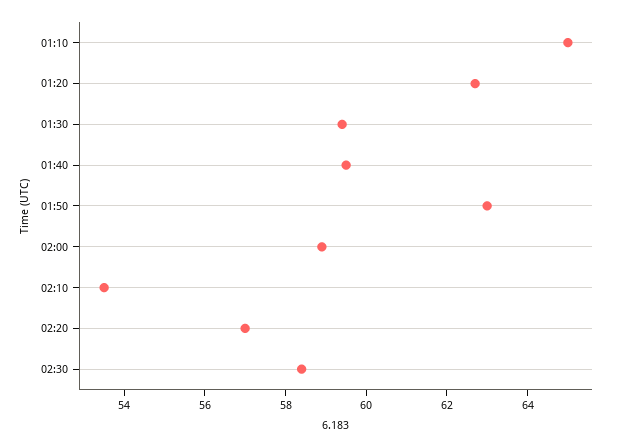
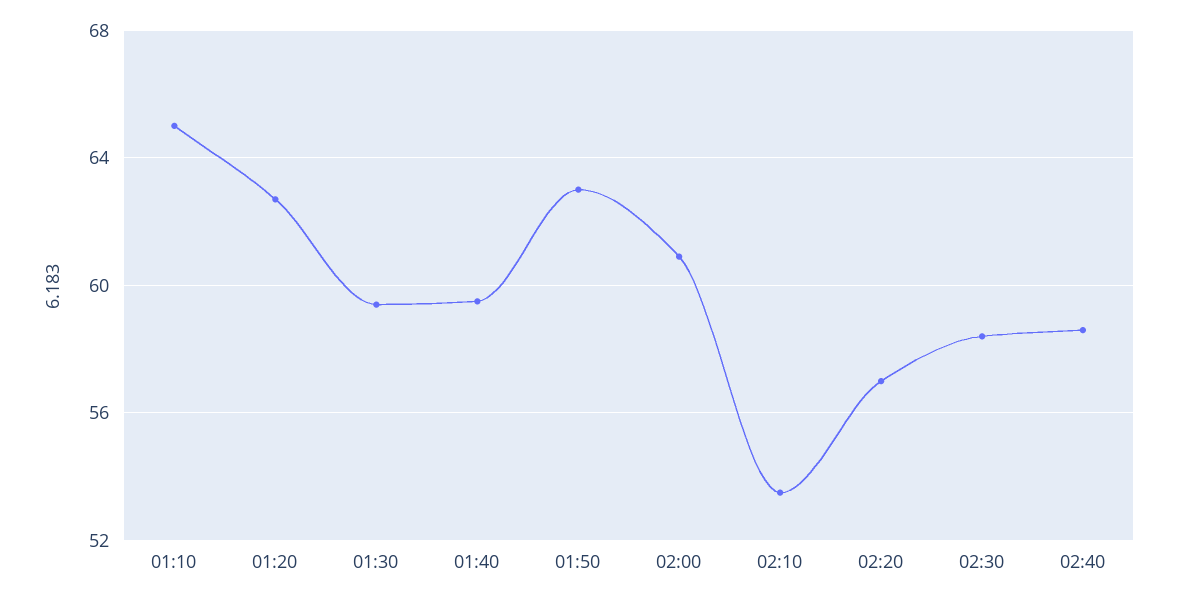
02:00: 59 -> 61
02:40: none -> 58.5

